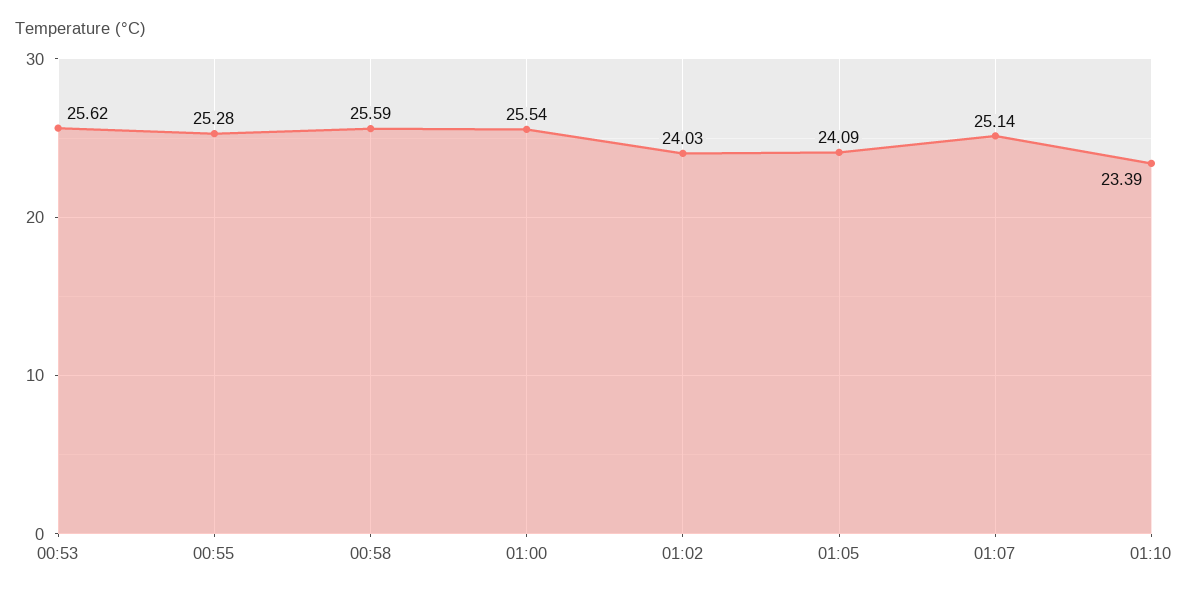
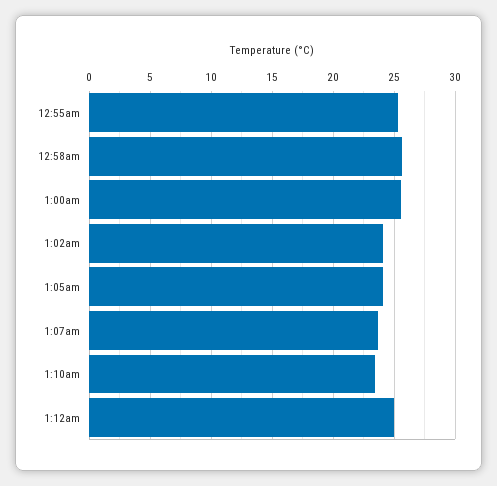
00:53: 25.62 -> none
01:07: 25.14 -> 23.5
1:12am: none -> 25

